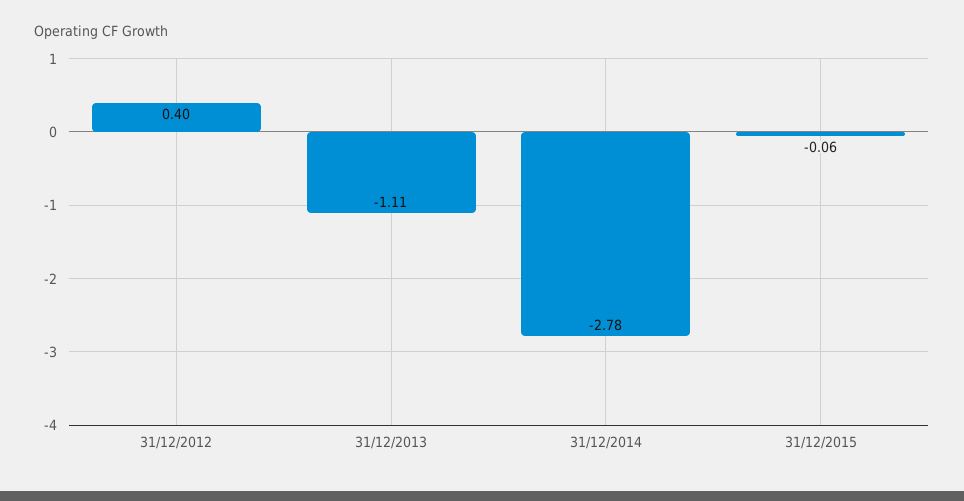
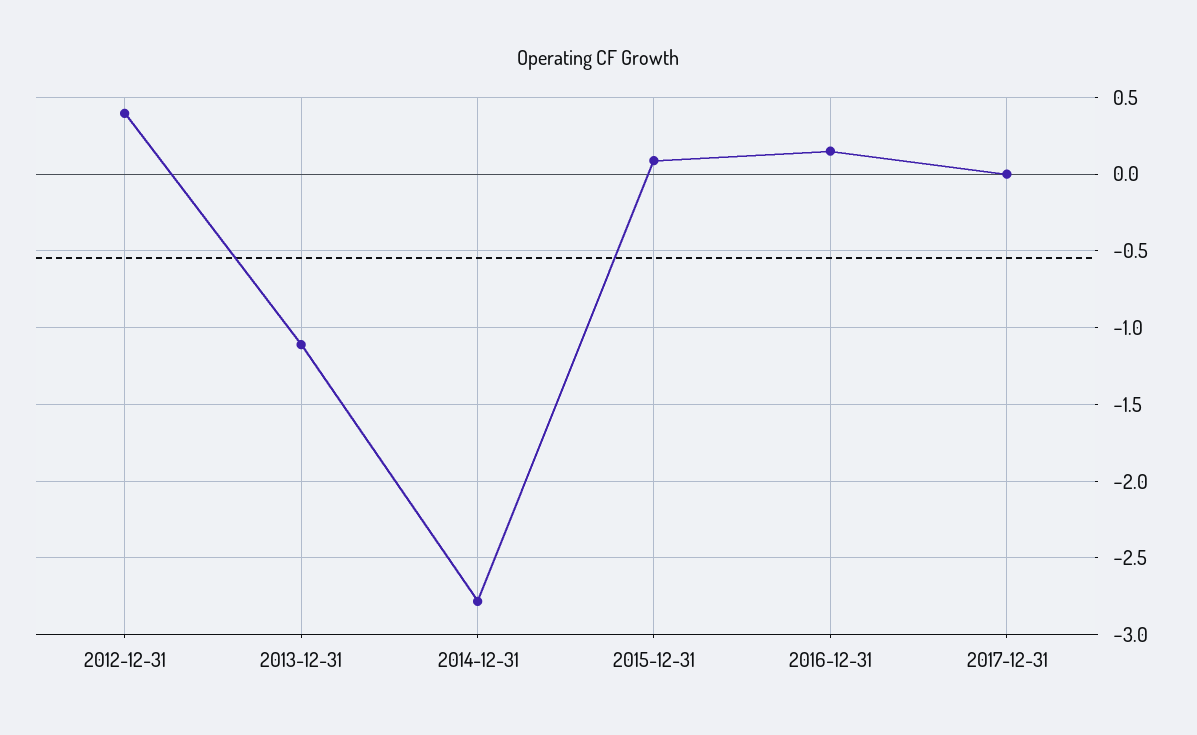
31/12/2015: -0.06 -> 0.1
2016-12-31: none -> 0.15
2017-12-31: none -> 0

